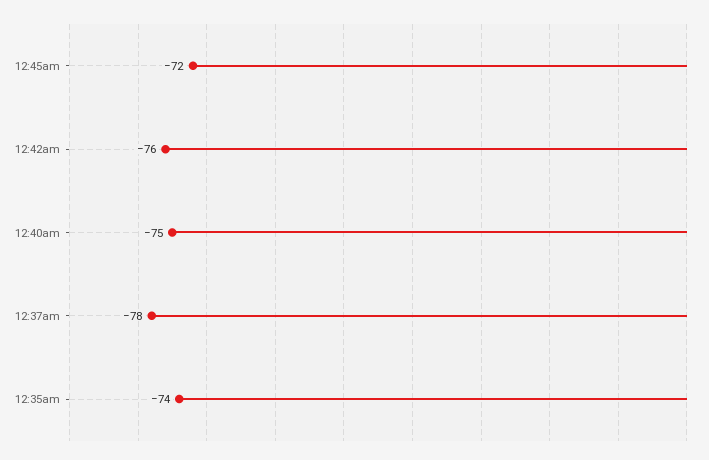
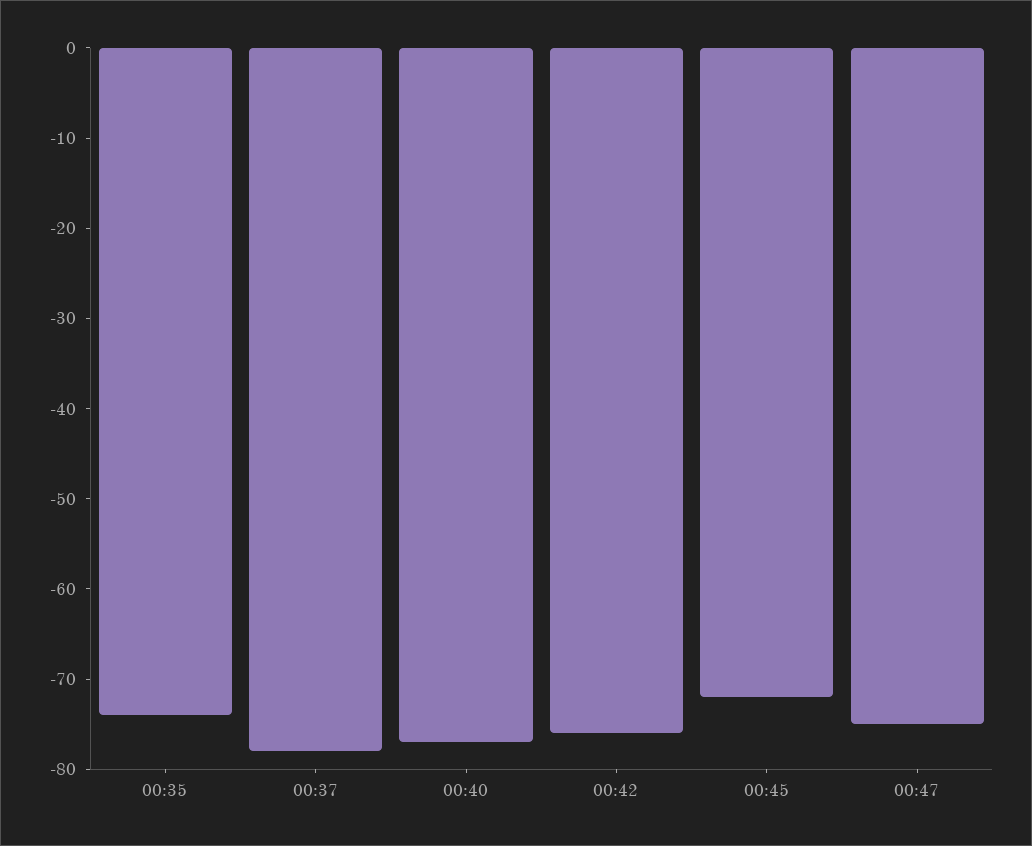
12:40am: -75 -> -77
00:47: none -> -75

